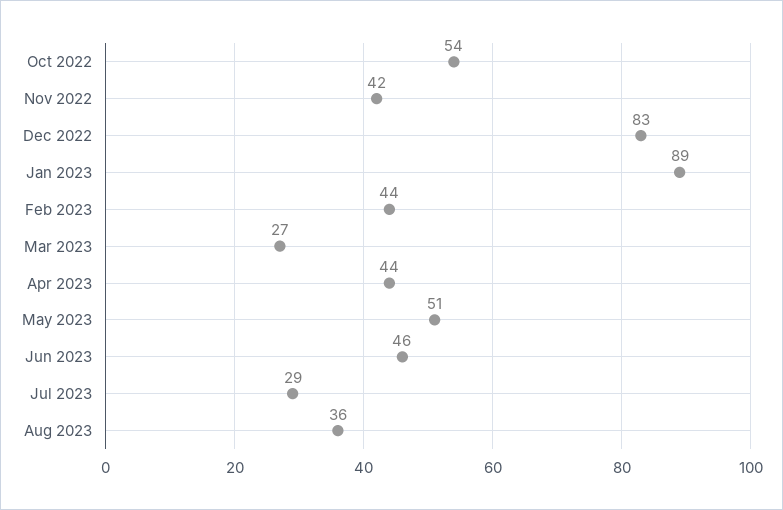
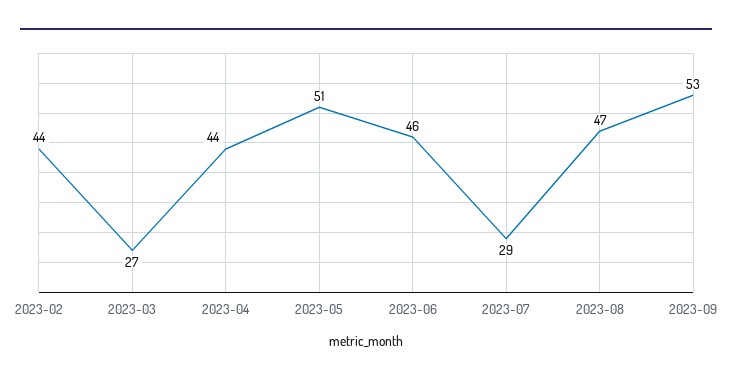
Oct 2022: 54 -> none
Nov 2022: 42 -> none
Dec 2022: 83 -> none
Jan 2023: 89 -> none
Aug 2023: 36 -> 47
2023-09: none -> 53

